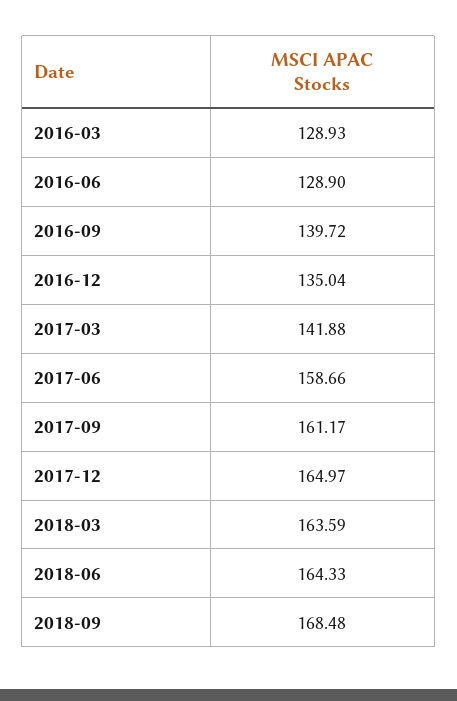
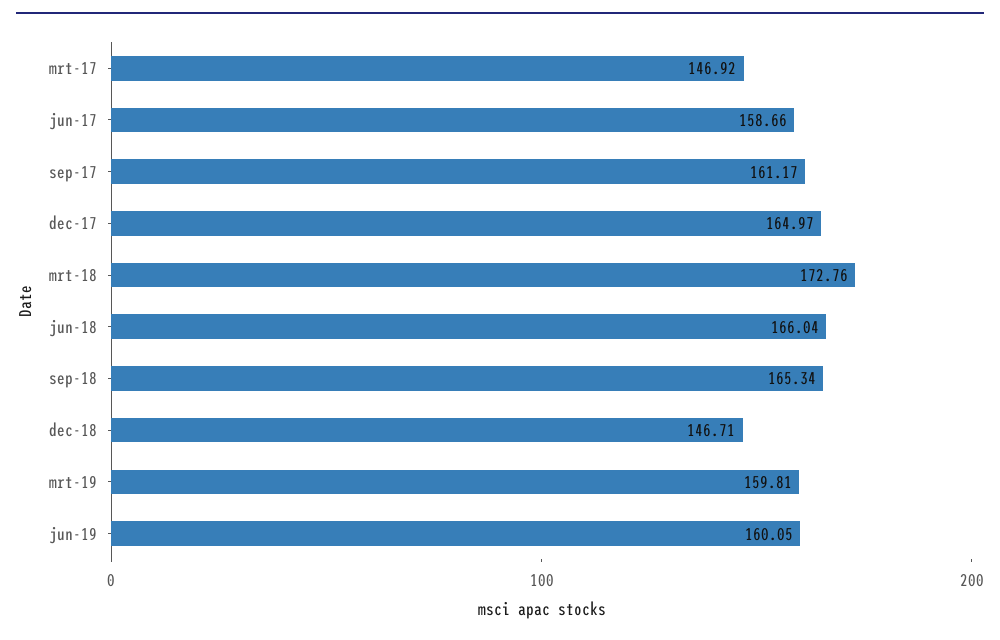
2016-03: 128.93 -> none
2016-06: 128.9 -> none
2016-09: 139.72 -> none
2016-12: 135.04 -> none
2017-03: 141.88 -> 146.92
2018-03: 163.59 -> 172.76
2018-06: 164.33 -> 166.04
2018-09: 168.48 -> 165.34
dec-18: none -> 146.71
mrt-19: none -> 159.81
jun-19: none -> 160.05

